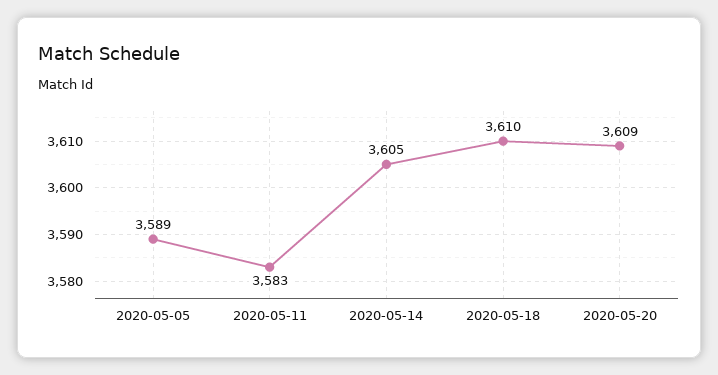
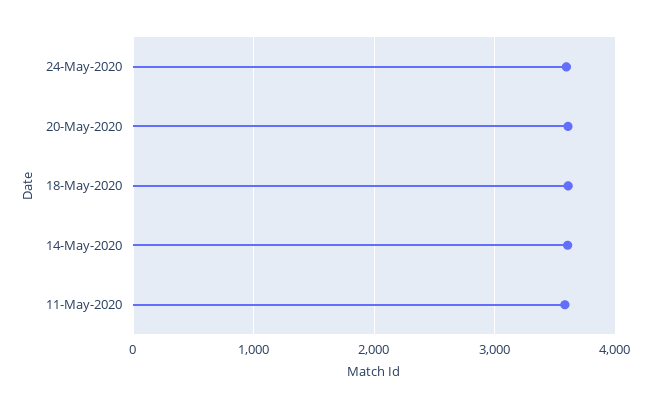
2020-05-05: 3589 -> none
24-May-2020: none -> 3600

